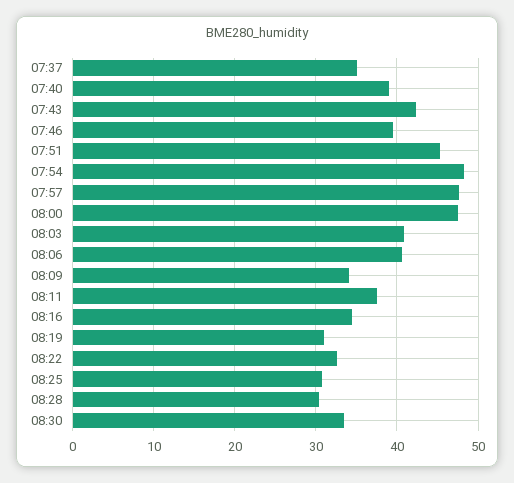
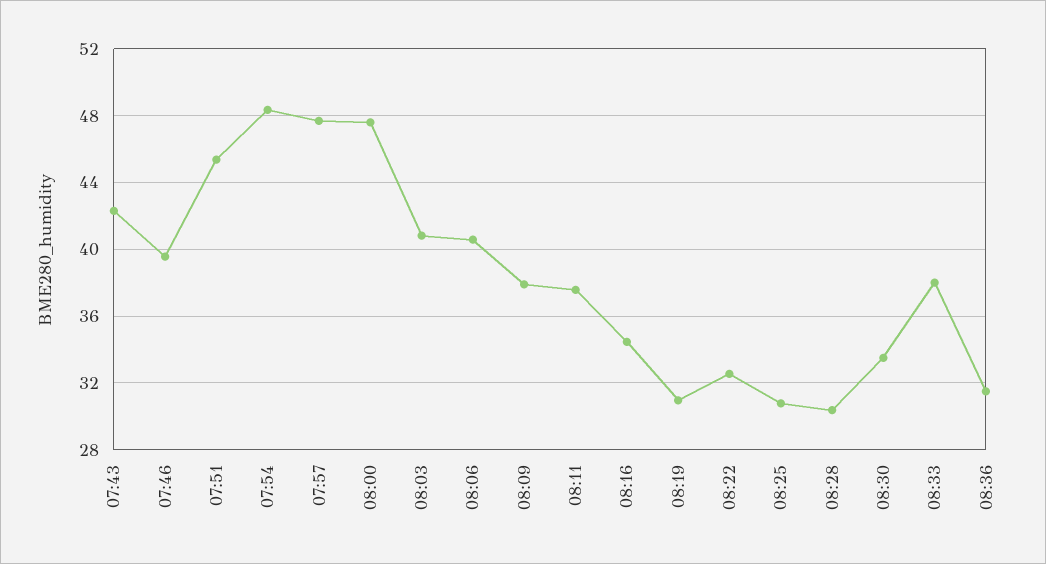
07:37: 35 -> none
07:40: 39 -> none
08:09: 34 -> 38
08:33: none -> 38
08:36: none -> 31.5

